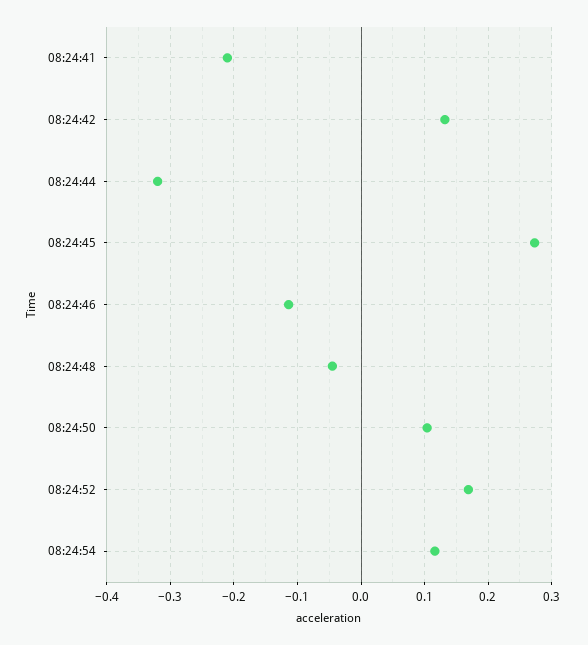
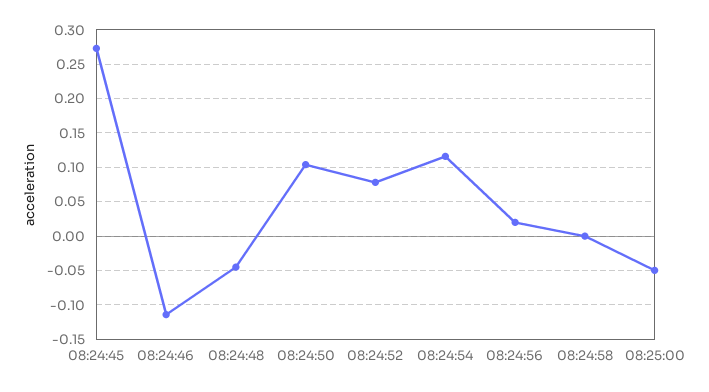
08:24:41: -0.21 -> none
08:24:42: 0.13 -> none
08:24:44: -0.32 -> none
08:24:52: 0.17 -> 0.08
08:24:56: none -> 0.02
08:24:58: none -> 0
08:25:00: none -> -0.05

